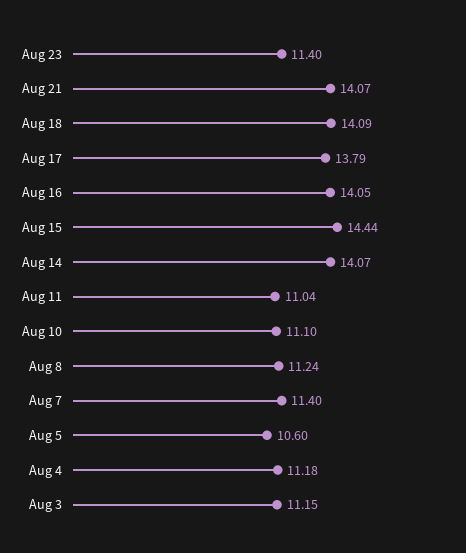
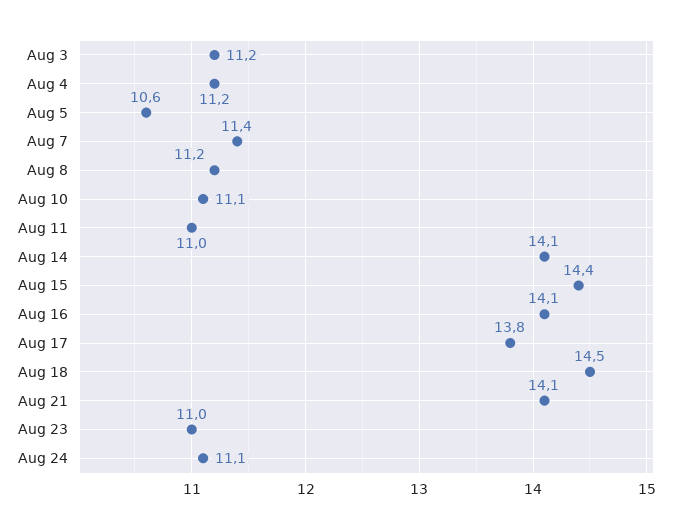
Aug 23: 11.4 -> 11
Aug 18: 14.09 -> 14.5
Aug 24: none -> 11.1

